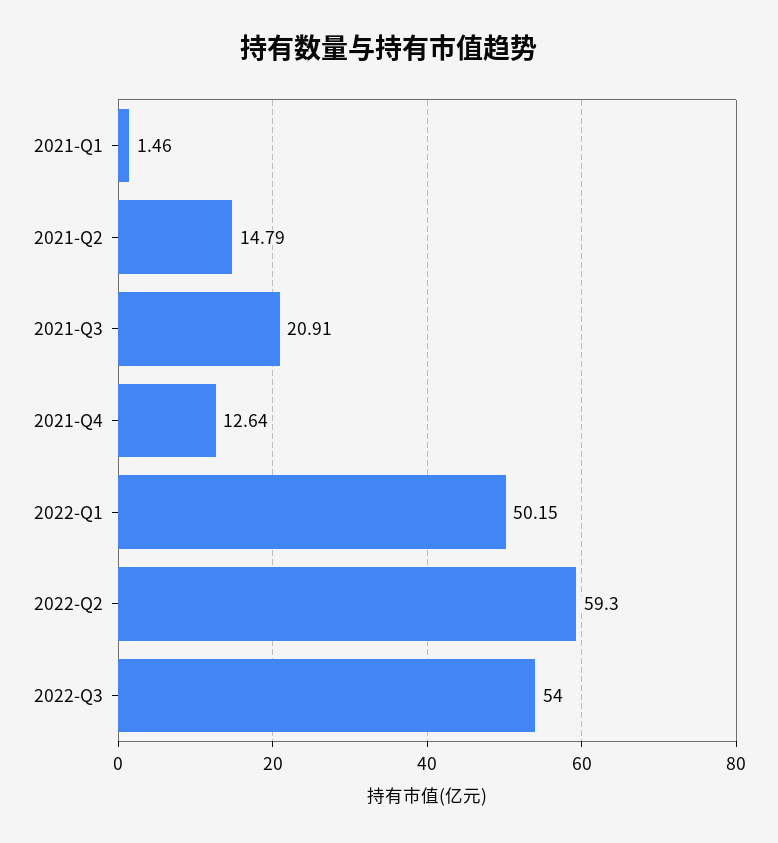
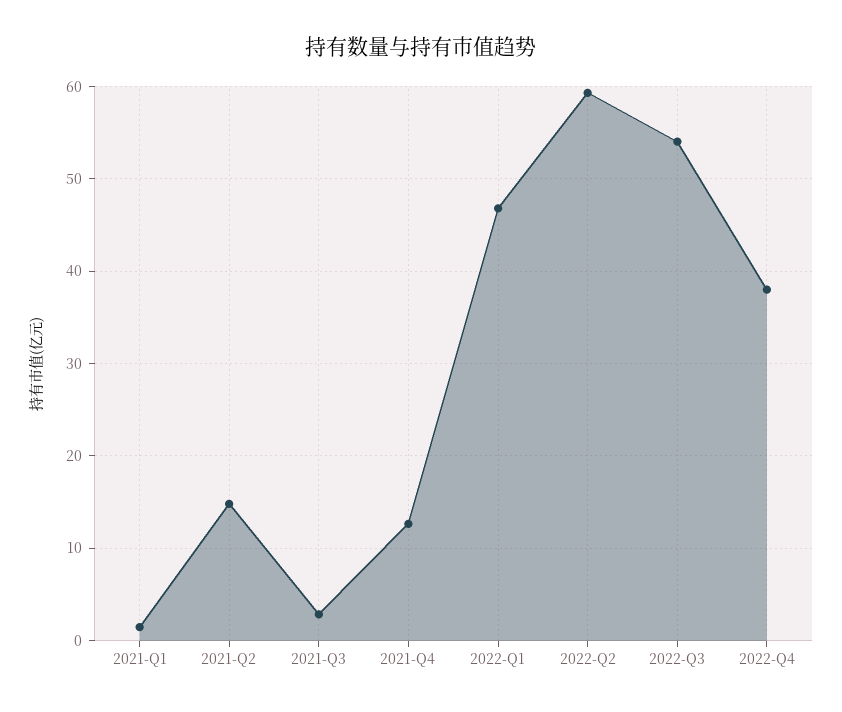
2021-Q3: 20.91 -> 3
2022-Q1: 50.15 -> 47
2022-Q4: none -> 38

